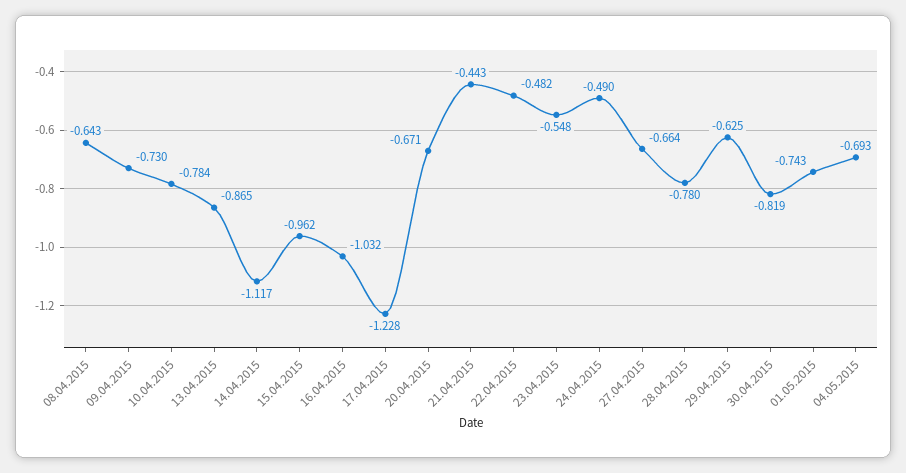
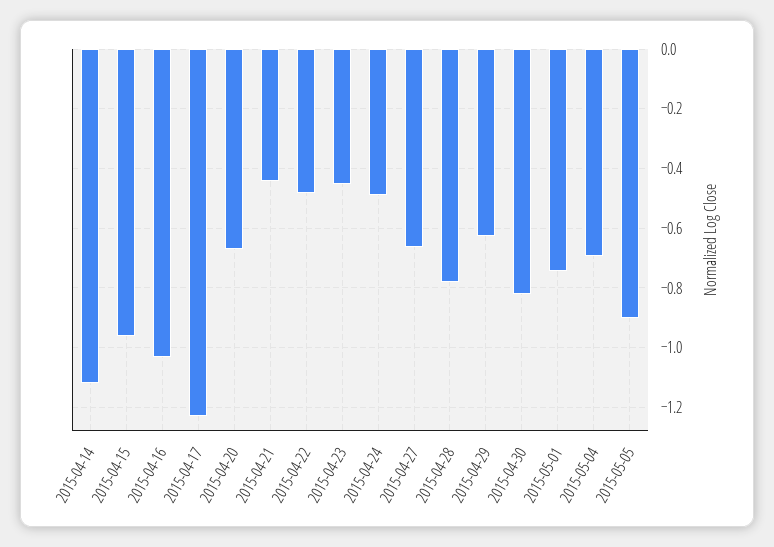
08.04.2015: -0.643 -> none
09.04.2015: -0.73 -> none
10.04.2015: -0.784 -> none
13.04.2015: -0.865 -> none
23.04.2015: -0.548 -> -0.45
2015-05-05: none -> -0.9

